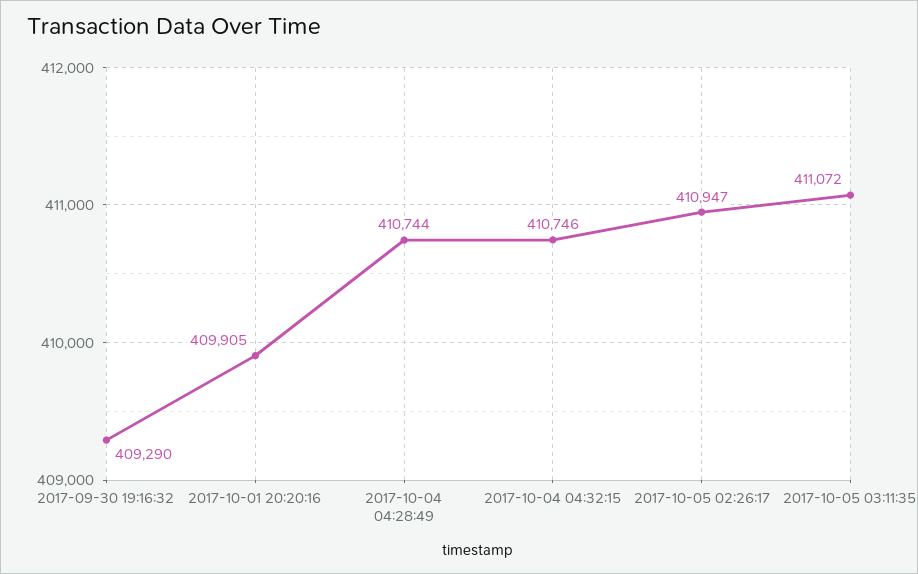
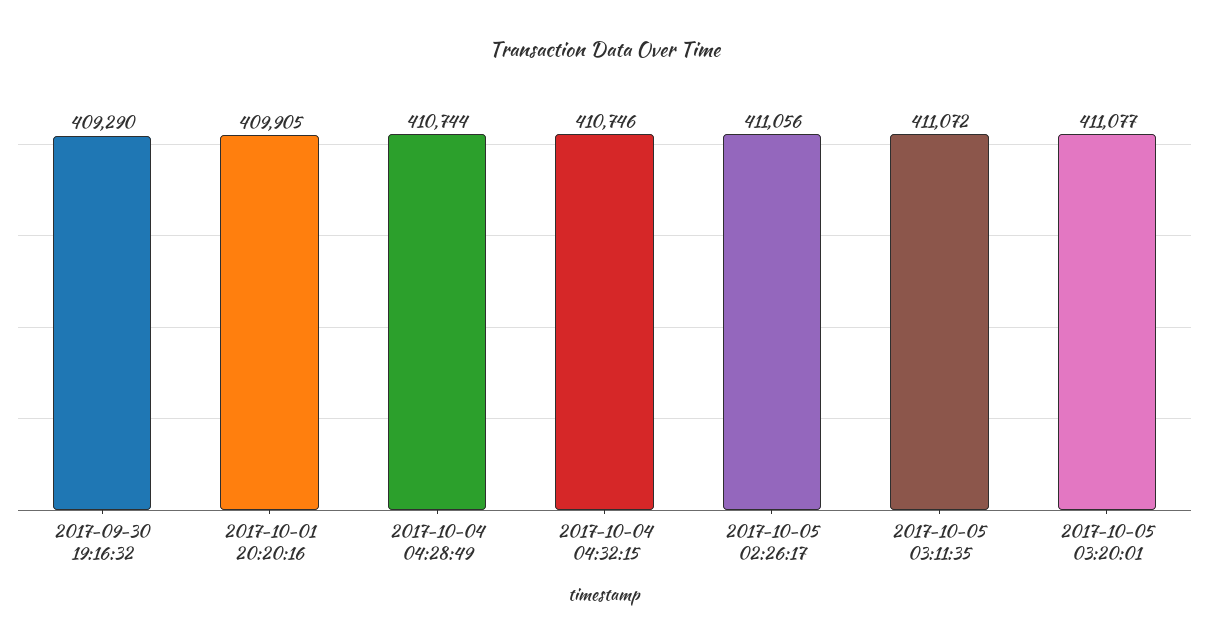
2017-10-05 02:26:17: 410947 -> 411056
2017-10-05 03:20:01: none -> 411077

